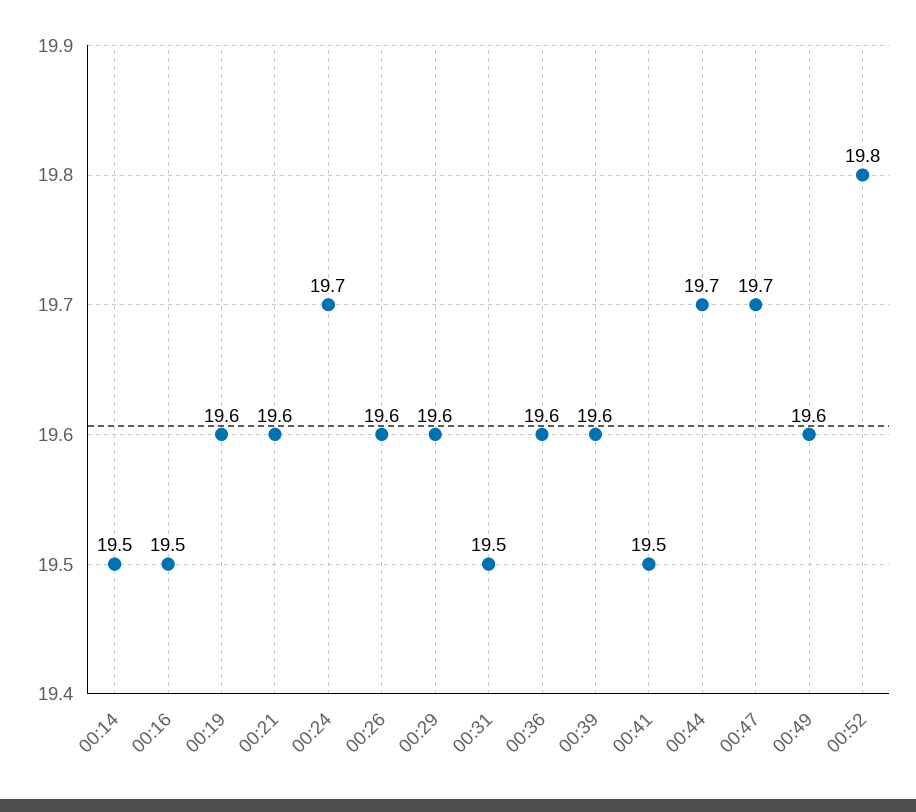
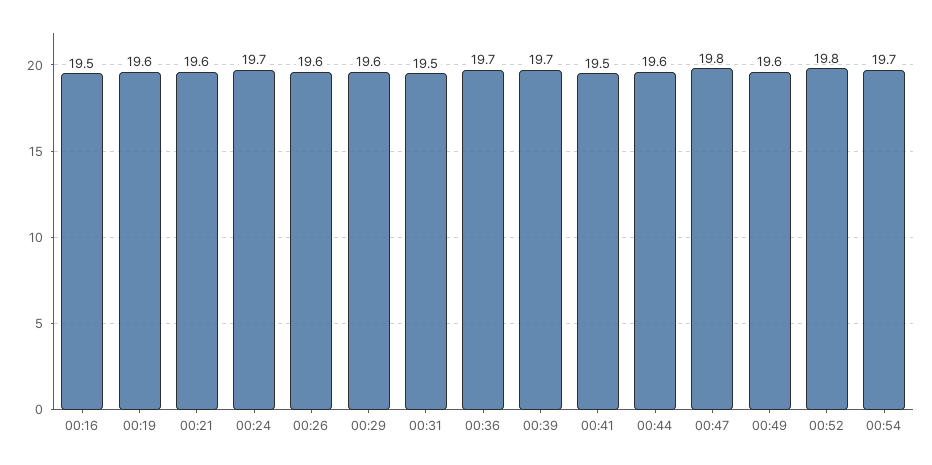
00:14: 19.5 -> none
00:36: 19.6 -> 19.7
00:39: 19.6 -> 19.7
00:44: 19.7 -> 19.6
00:47: 19.7 -> 19.8
00:54: none -> 19.7

